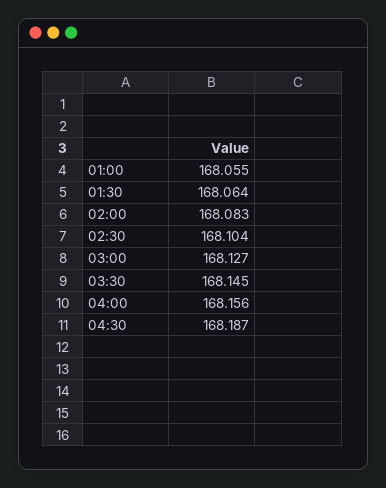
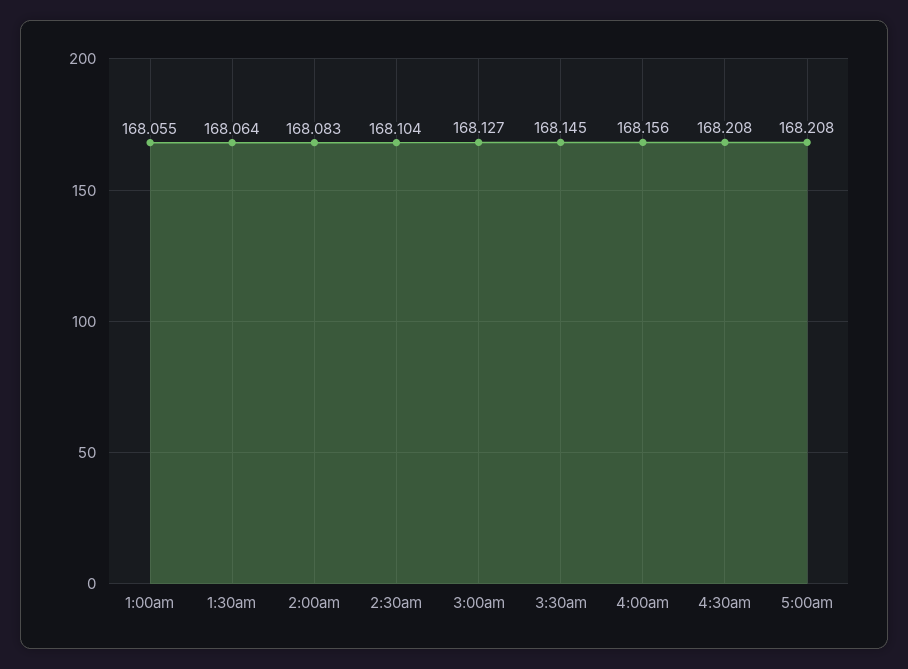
04:30: 168.187 -> 168.208
5:00am: none -> 168.208

